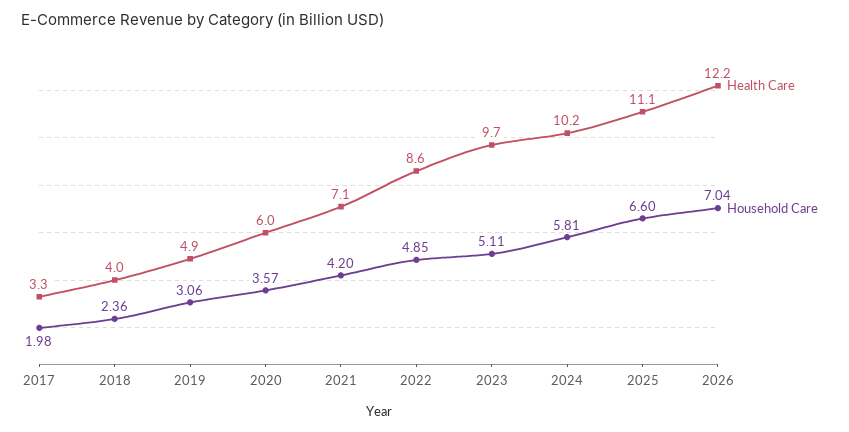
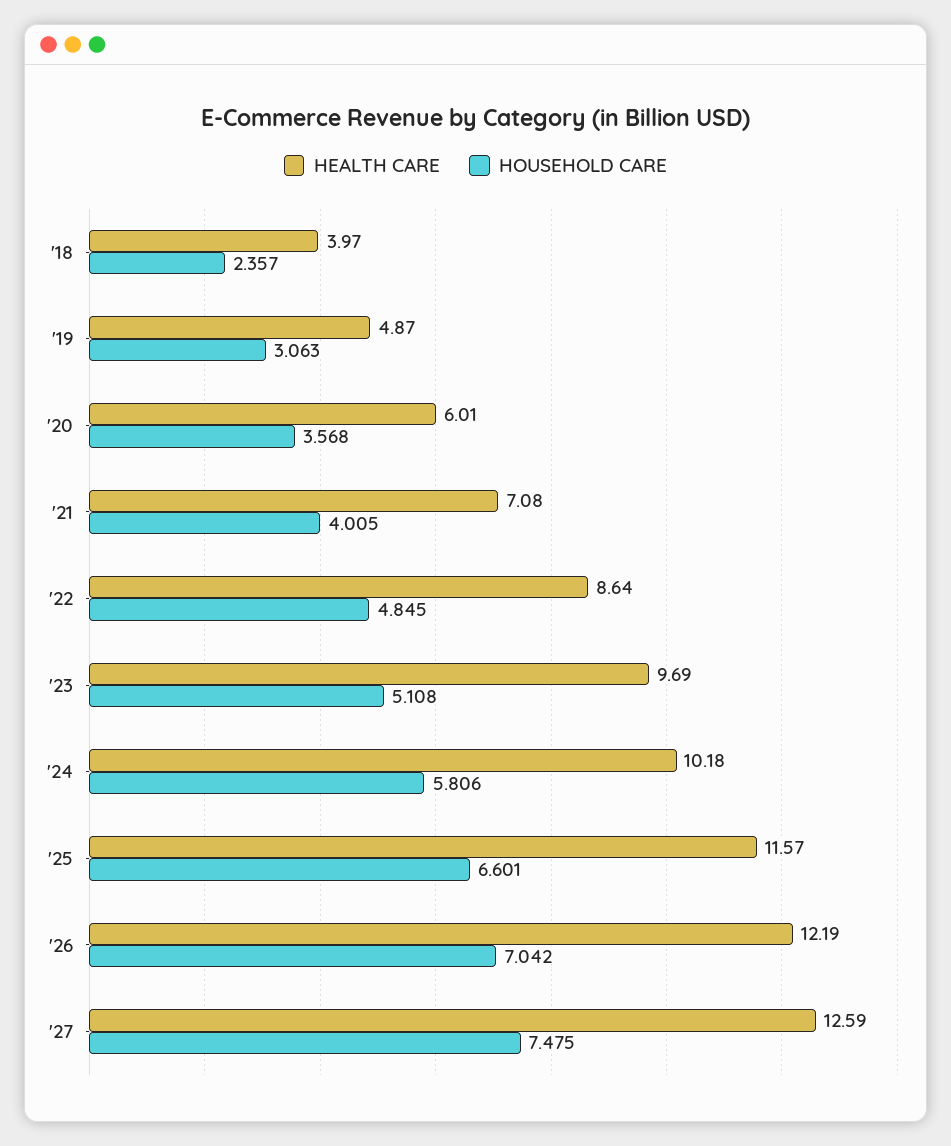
Health Care, 2017: 3.3 -> none
Household Care, 2017: 1.98 -> none
Household Care, 2021: 4.2 -> 4.005
Health Care, 2025: 11.1 -> 11.57
Health Care, '27: none -> 12.59
Household Care, '27: none -> 7.475

